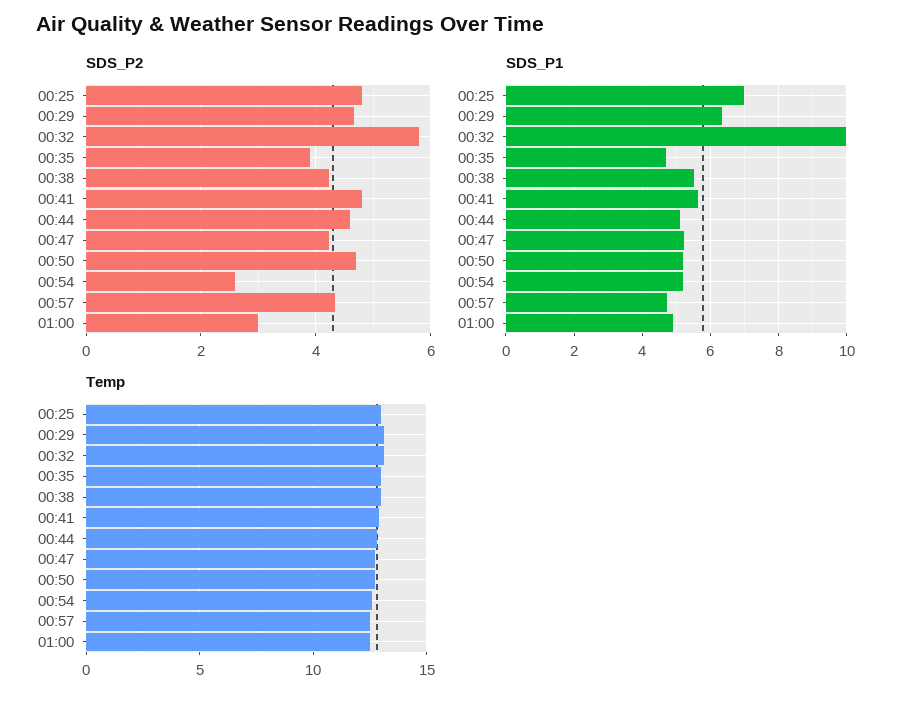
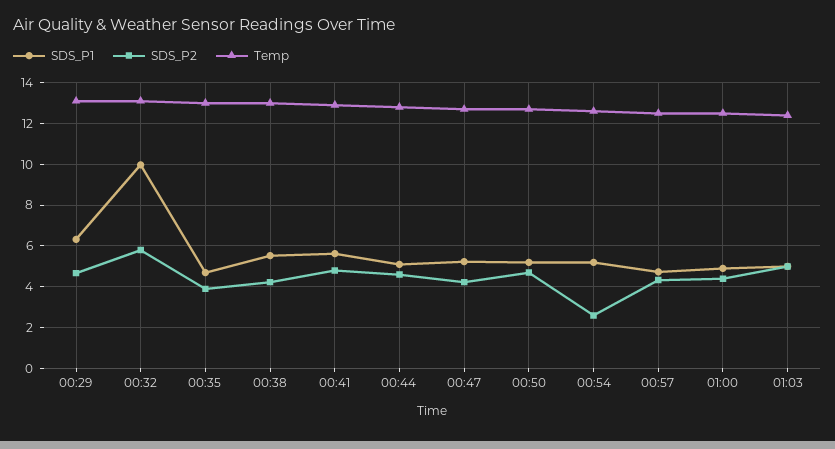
SDS_P2, 00:25: 4.8 -> none
SDS_P2, 01:00: 3 -> 4.5
SDS_P1, 00:25: 7 -> none
Temp, 00:25: 13 -> none
SDS_P1, 01:03: none -> 5
SDS_P2, 01:03: none -> 5
Temp, 01:03: none -> 12.5

